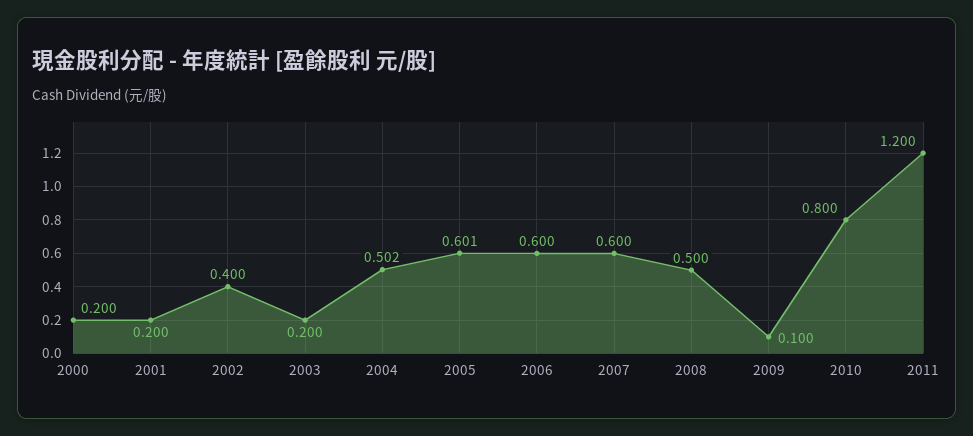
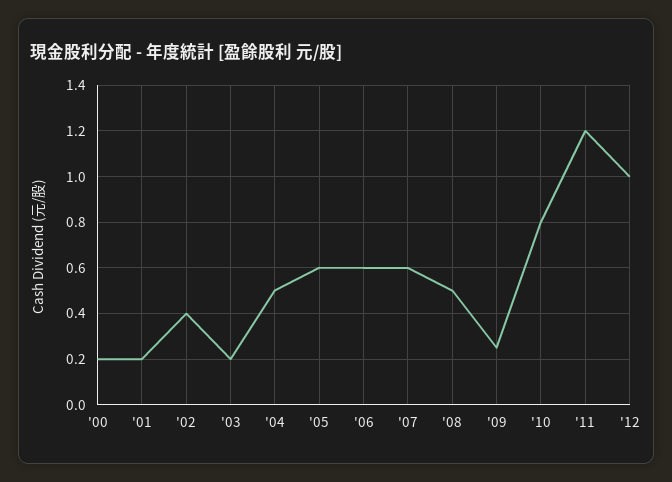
2009: 0.1 -> 0.25
'12: none -> 1

